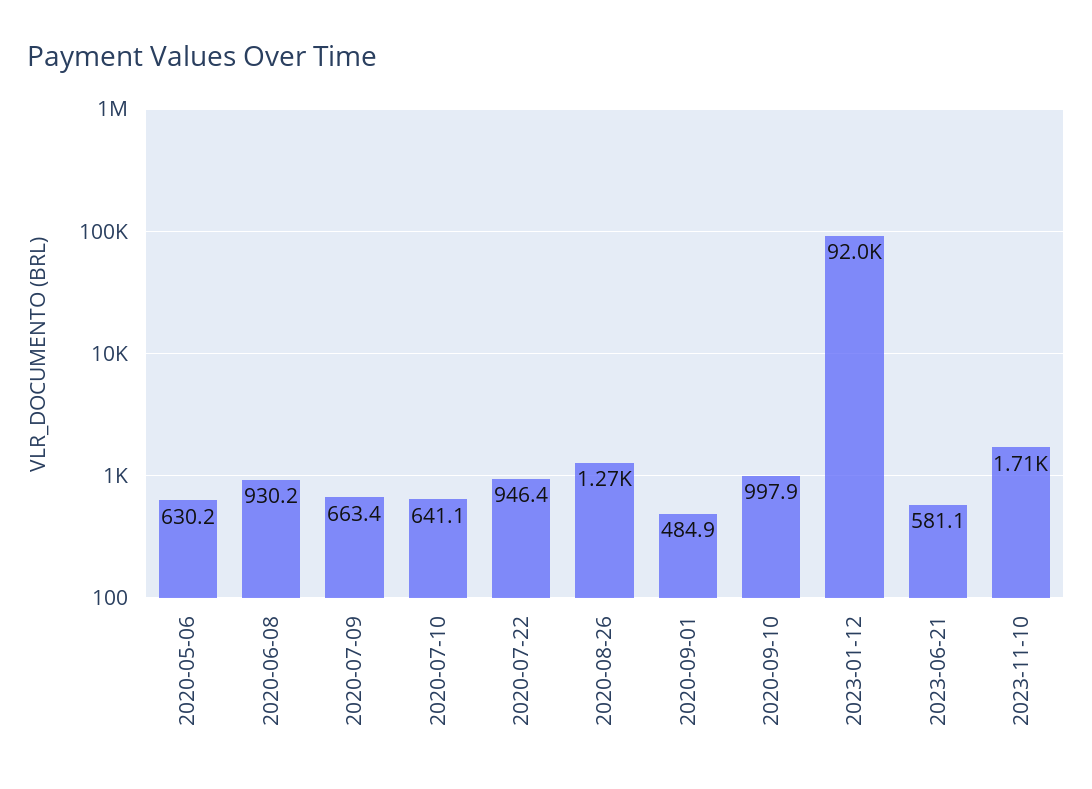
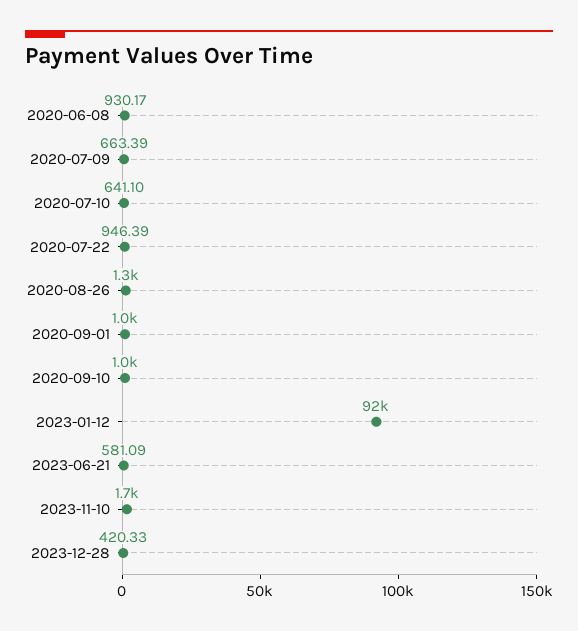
2020-05-06: 630.2 -> none
2020-09-01: 484.9 -> 1000
2023-12-28: none -> 420.33

